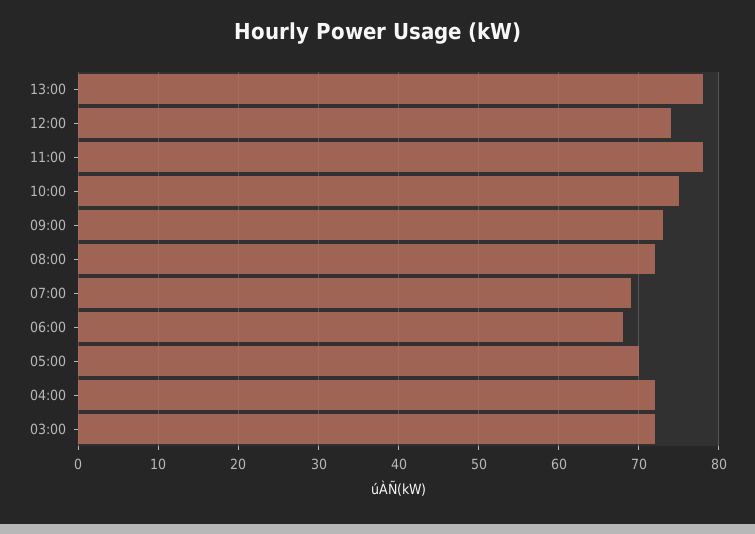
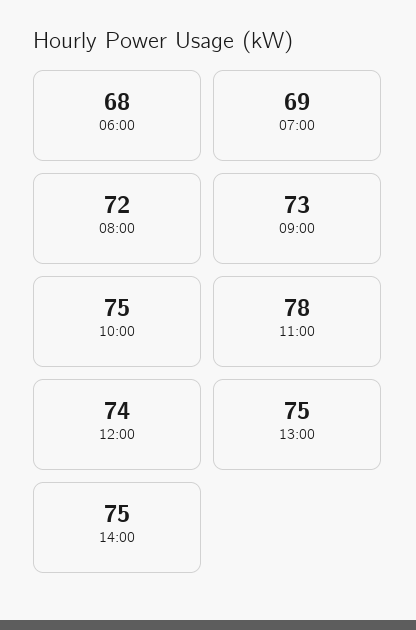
13:00: 78 -> 75
05:00: 70 -> none
04:00: 72 -> none
03:00: 72 -> none
14:00: none -> 75

